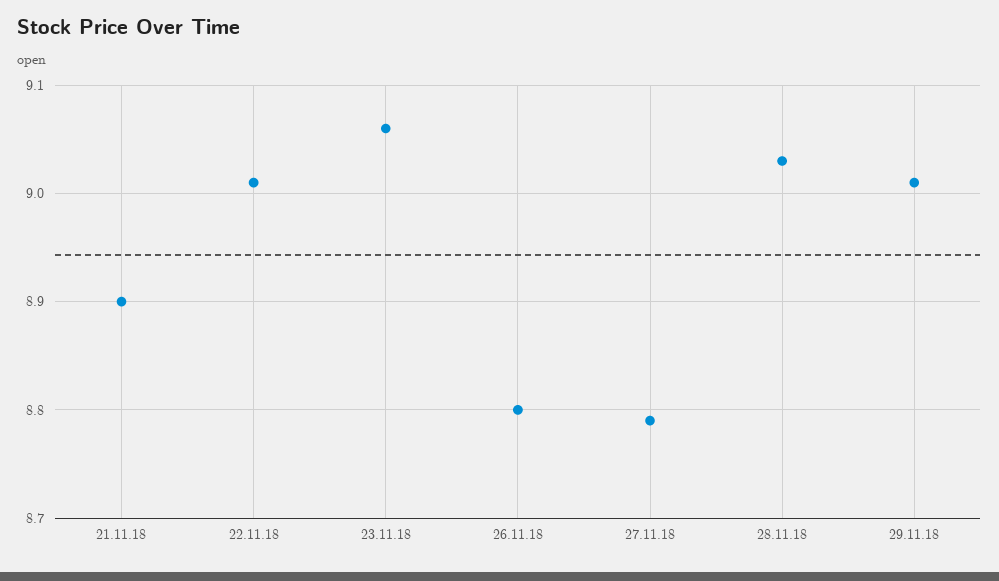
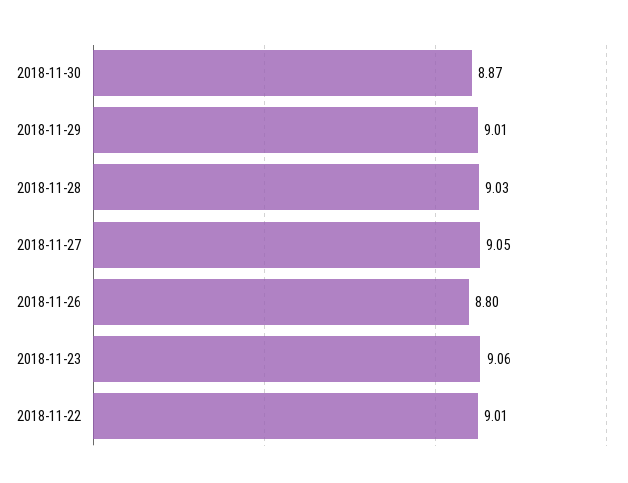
21.11.18: 8.9 -> none
27.11.18: 8.79 -> 9.05
2018-11-30: none -> 8.87

